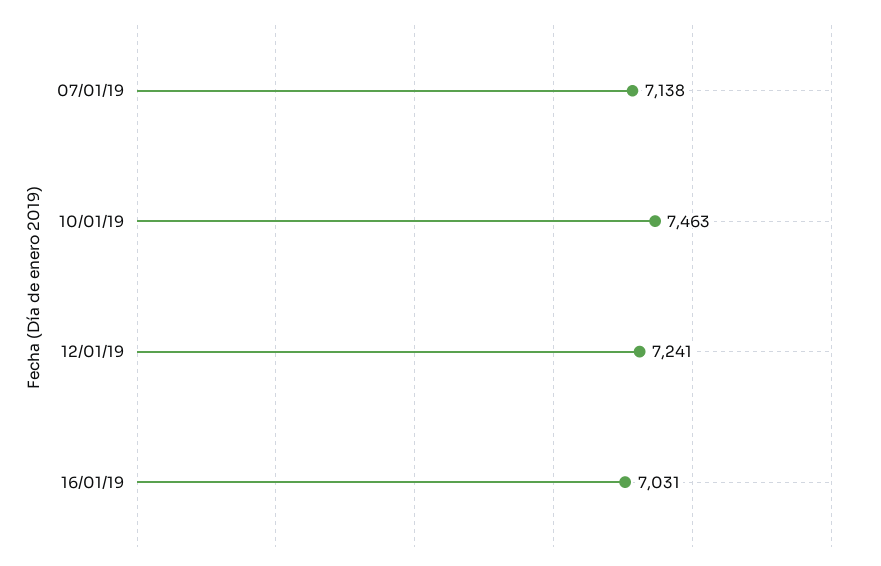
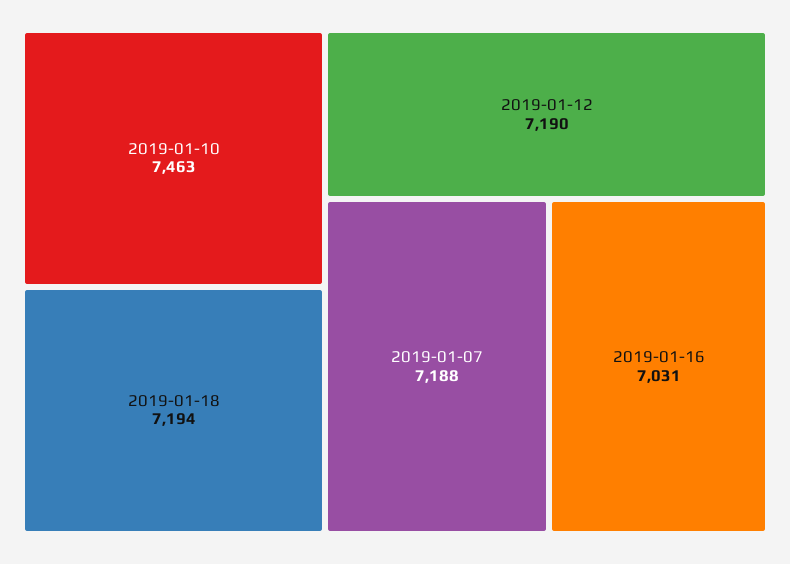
07/01/19: 7138 -> 7188
12/01/19: 7241 -> 7190
2019-01-18: none -> 7194

